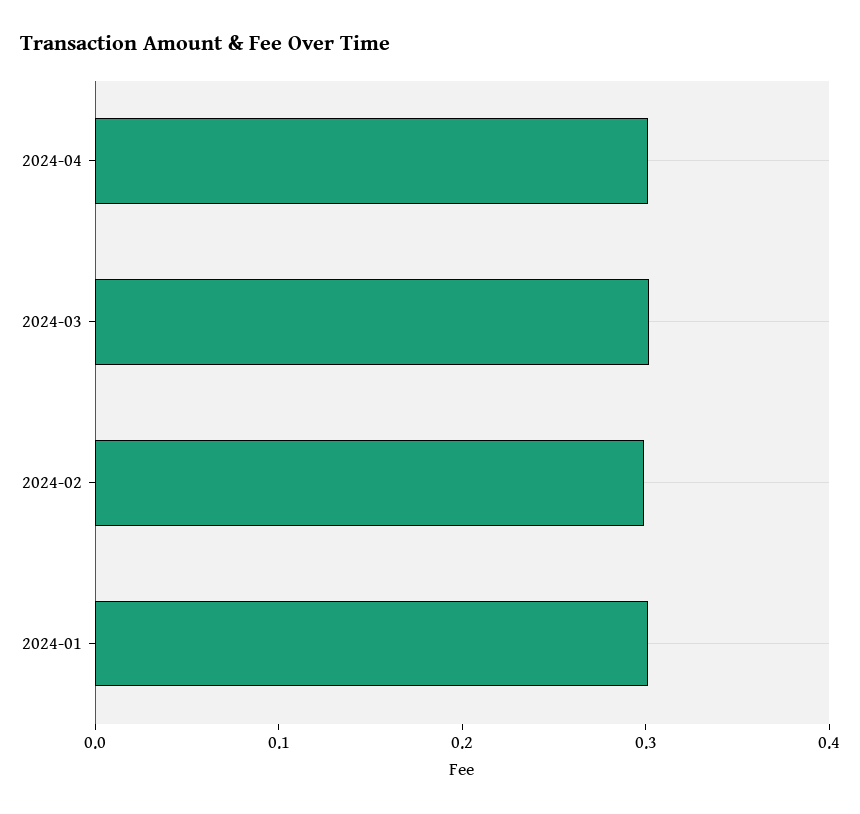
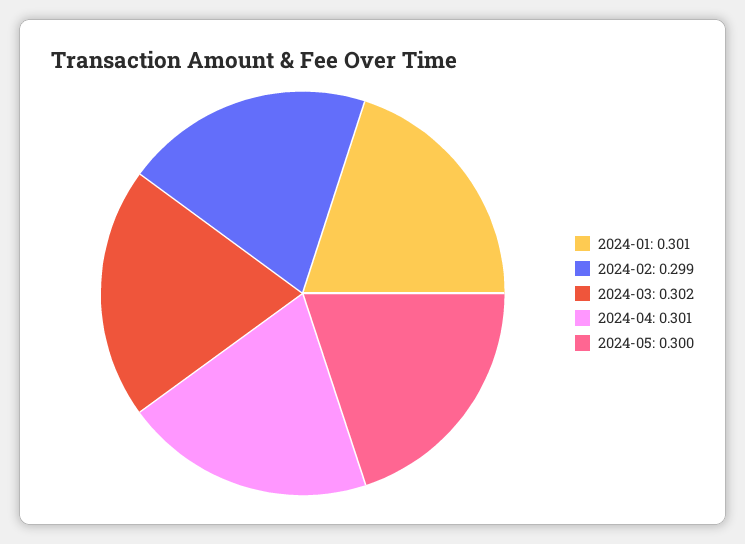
2024-05: none -> 0.3

